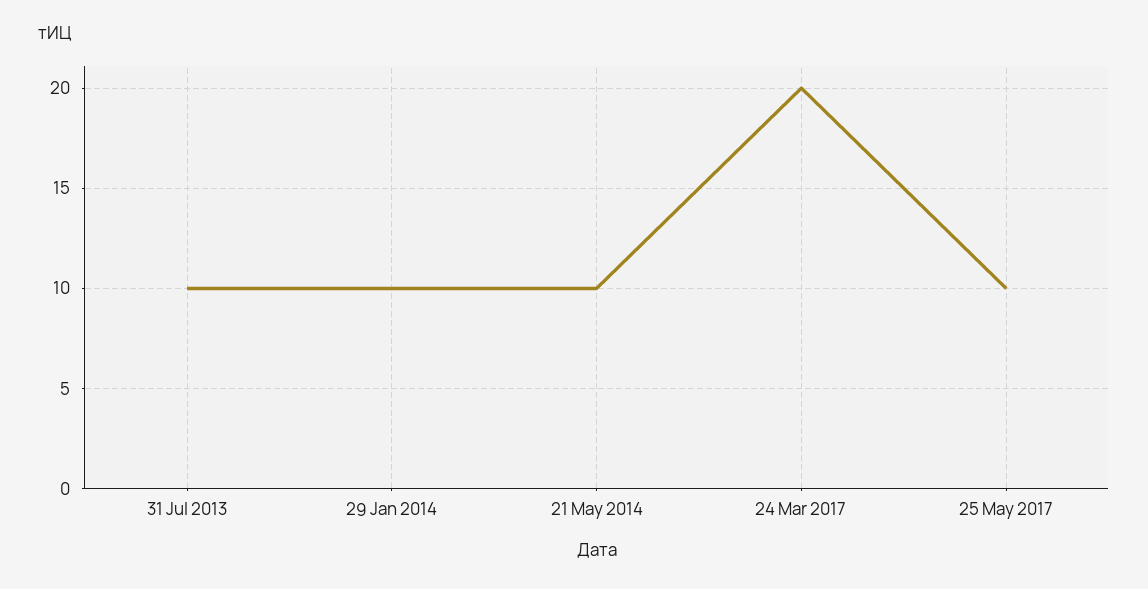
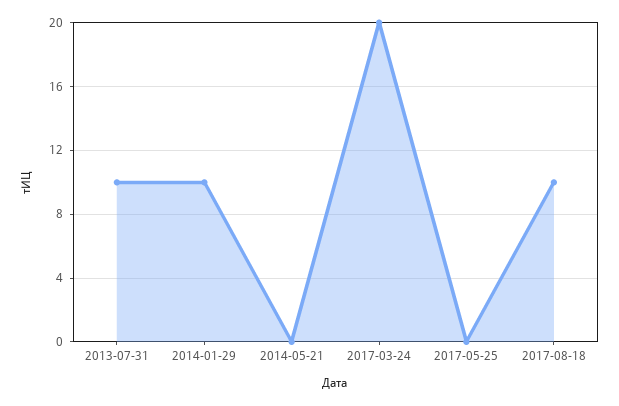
21 May 2014: 10 -> 0
25 May 2017: 10 -> 0
2017-08-18: none -> 10

